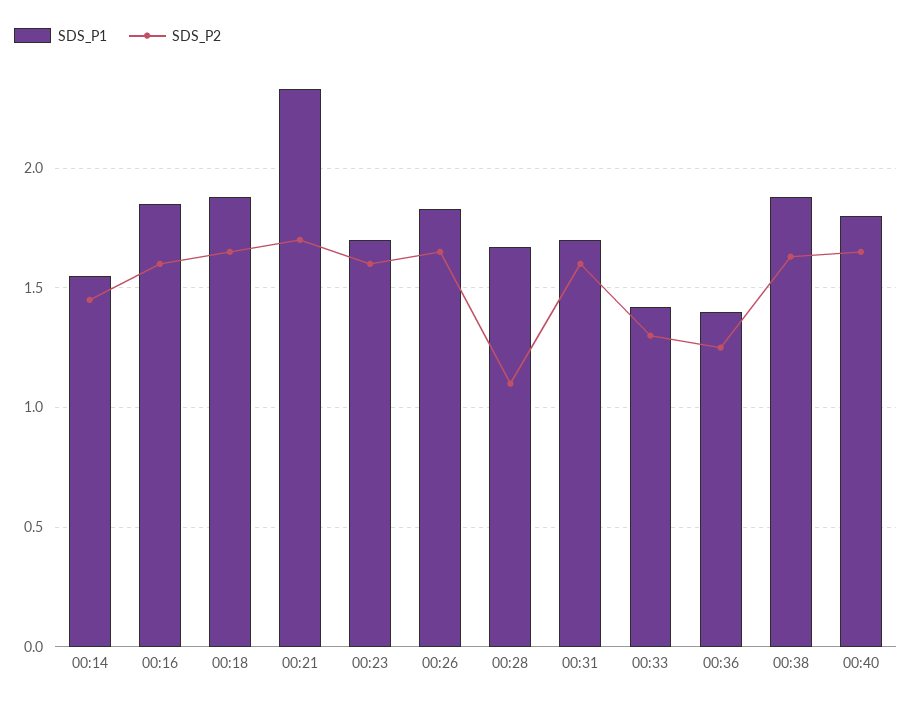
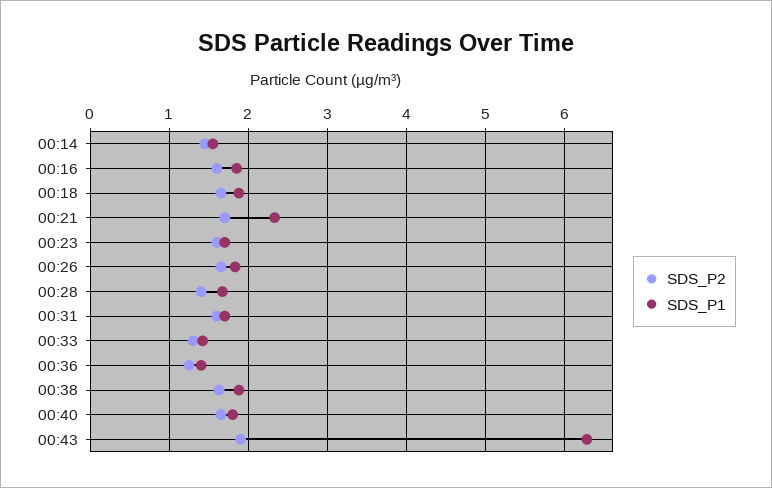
SDS_P2, 00:28: 1.1 -> 1.4
SDS_P2, 00:43: none -> 1.9
SDS_P1, 00:43: none -> 6.3

